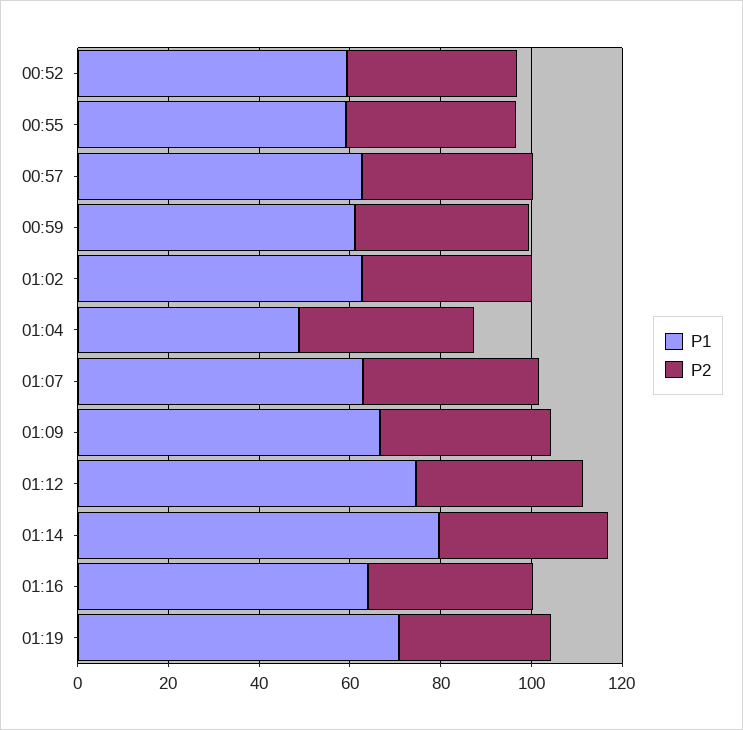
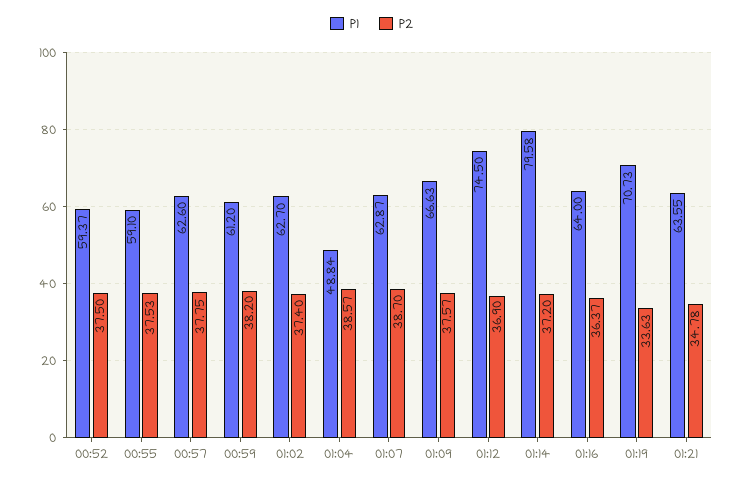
P1, 01:21: none -> 63.55
P2, 01:21: none -> 34.78

